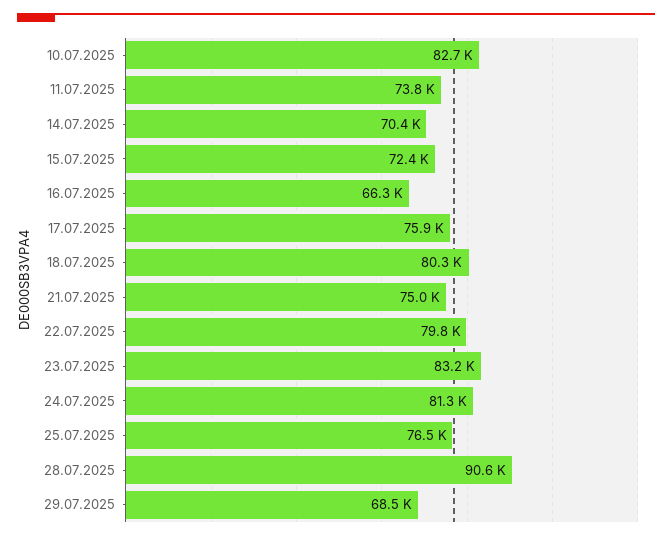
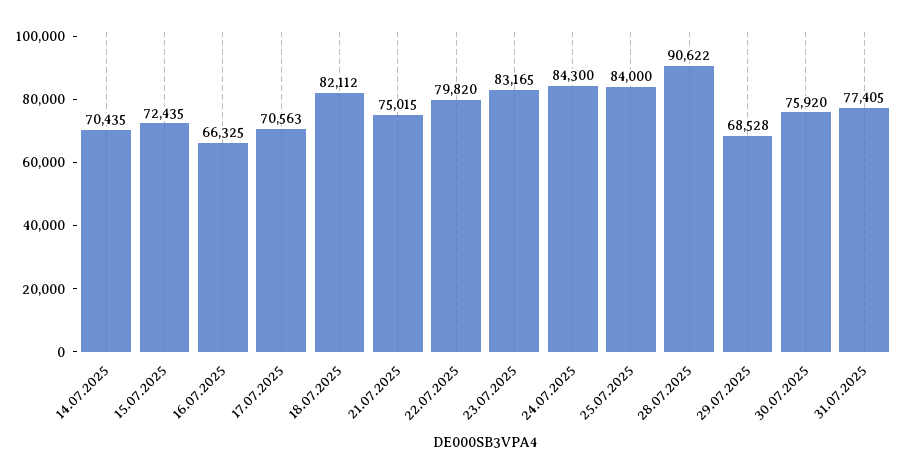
10.07.2025: 82700 -> none
11.07.2025: 73800 -> none
17.07.2025: 75900 -> 70563
18.07.2025: 80300 -> 82112
24.07.2025: 81300 -> 84300
25.07.2025: 76500 -> 84000
30.07.2025: none -> 75920
31.07.2025: none -> 77405

